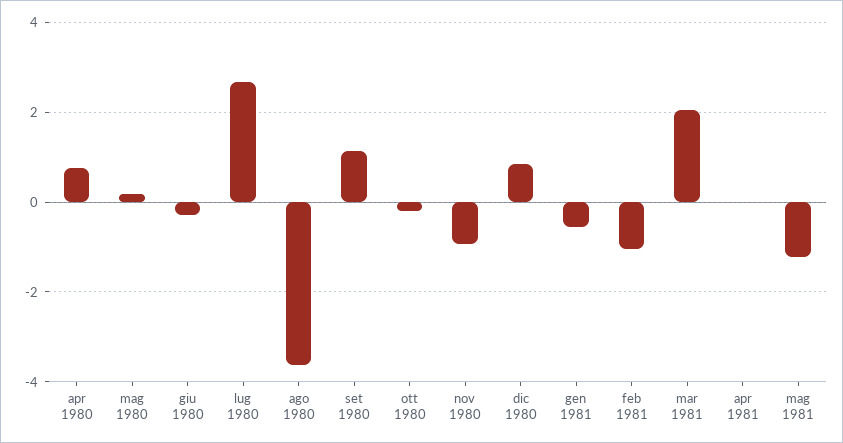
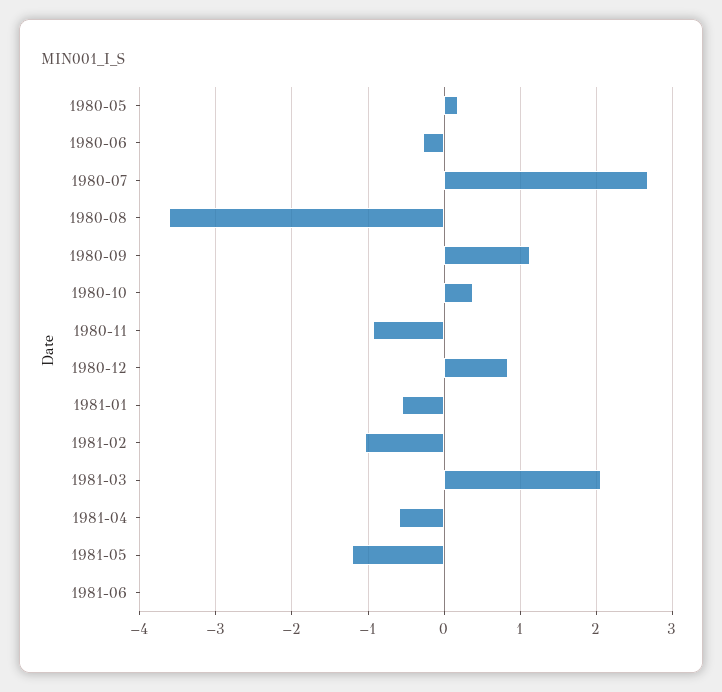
apr 1980: 0.8 -> none
ott 1980: -0.2 -> 0.4
apr 1981: 0 -> -0.6
1981-06: none -> 0

